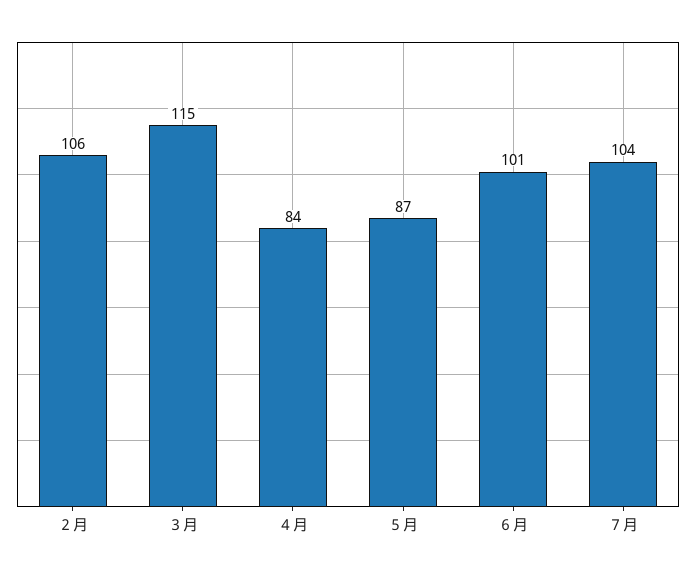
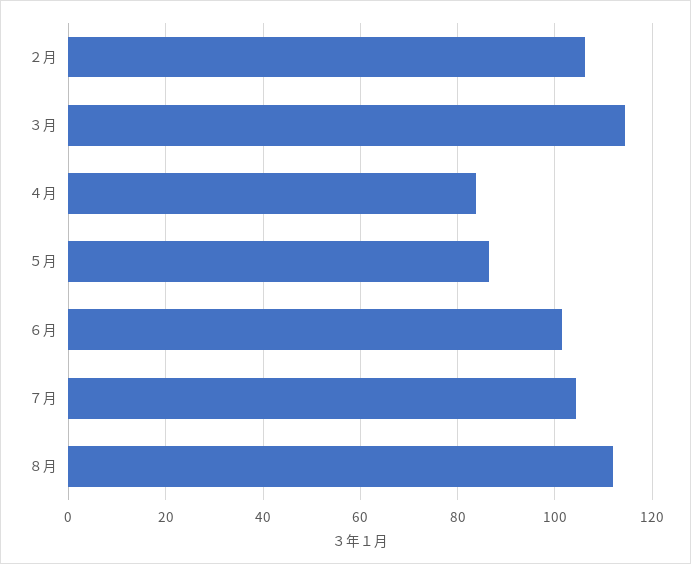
８月: none -> 112

